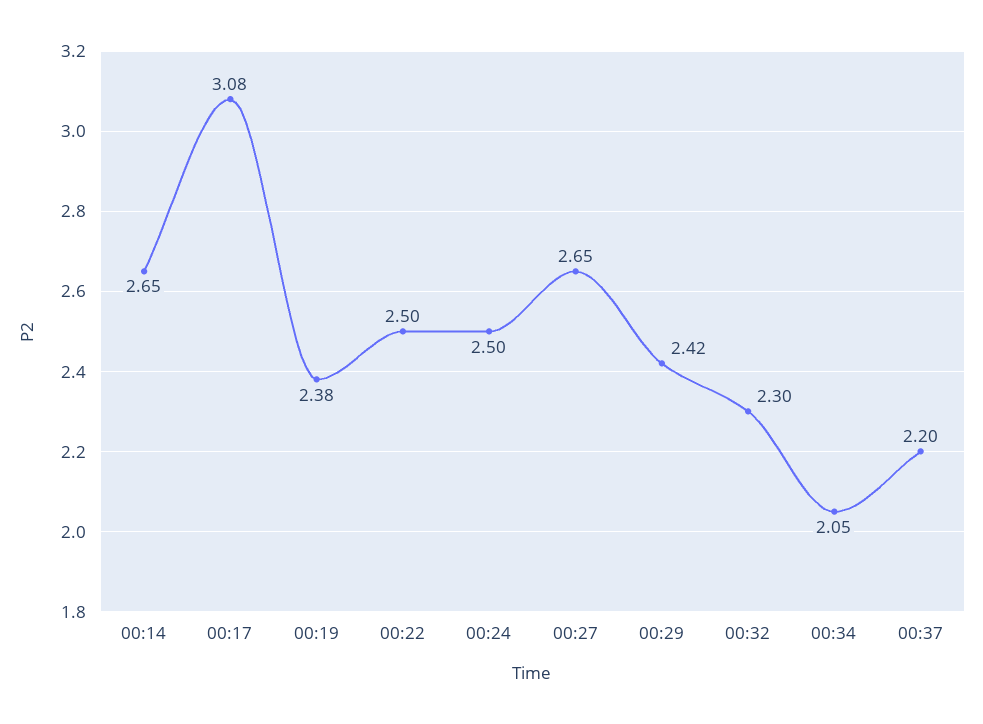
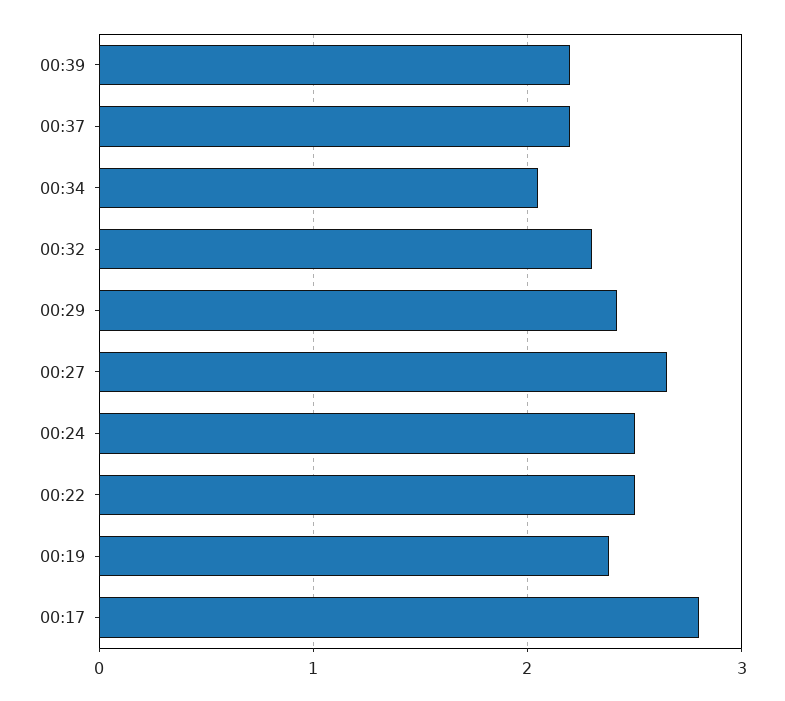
00:14: 2.65 -> none
00:17: 3.08 -> 2.8
00:39: none -> 2.2

